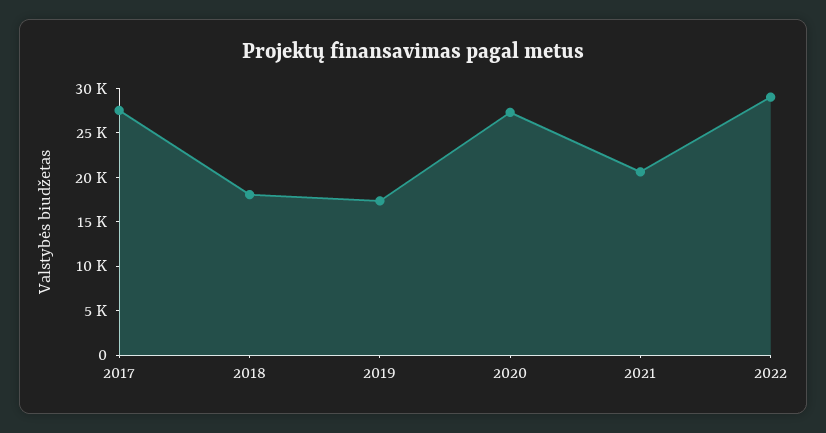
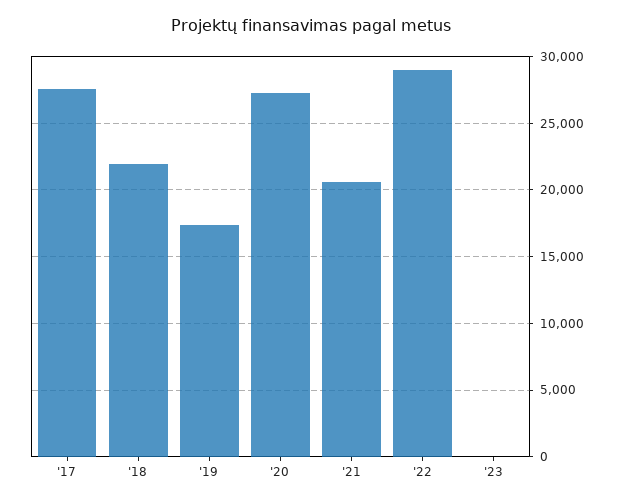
2018: 18000 -> 22000
'23: none -> 0

